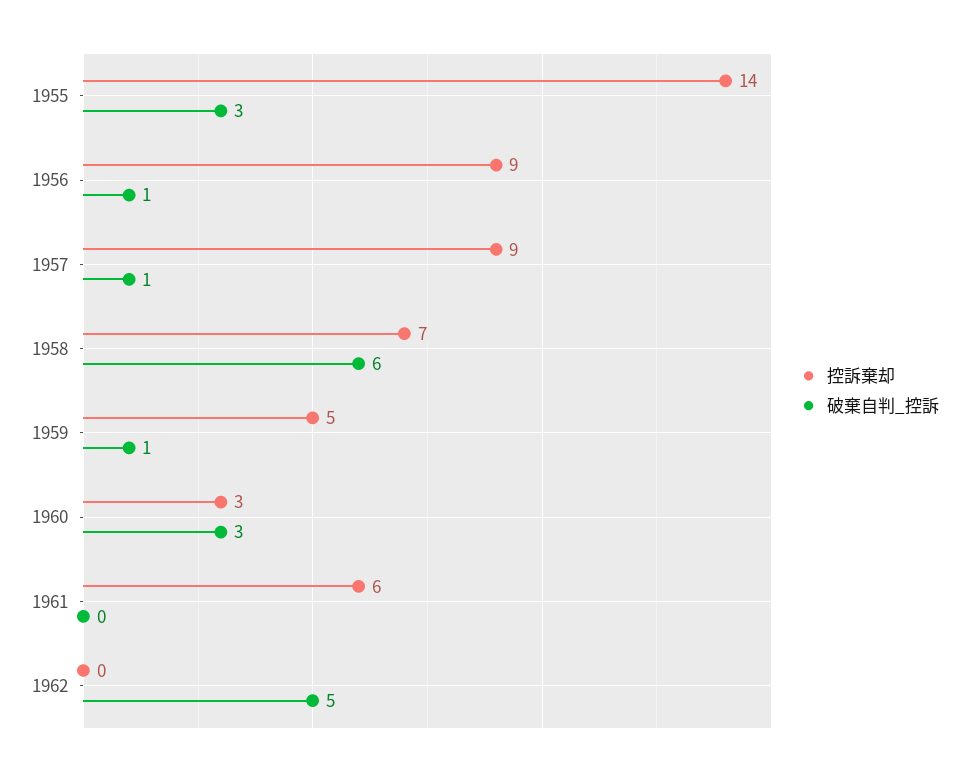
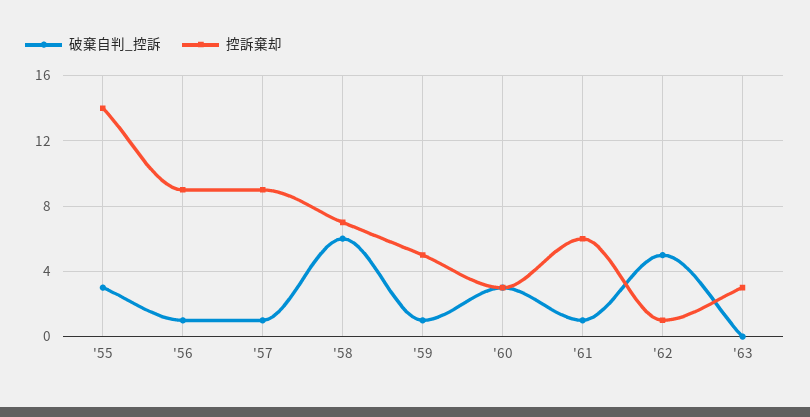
破棄自判_控訴, 1961: 0 -> 1
控訴棄却, 1962: 0 -> 1
破棄自判_控訴, '63: none -> 0
控訴棄却, '63: none -> 3

